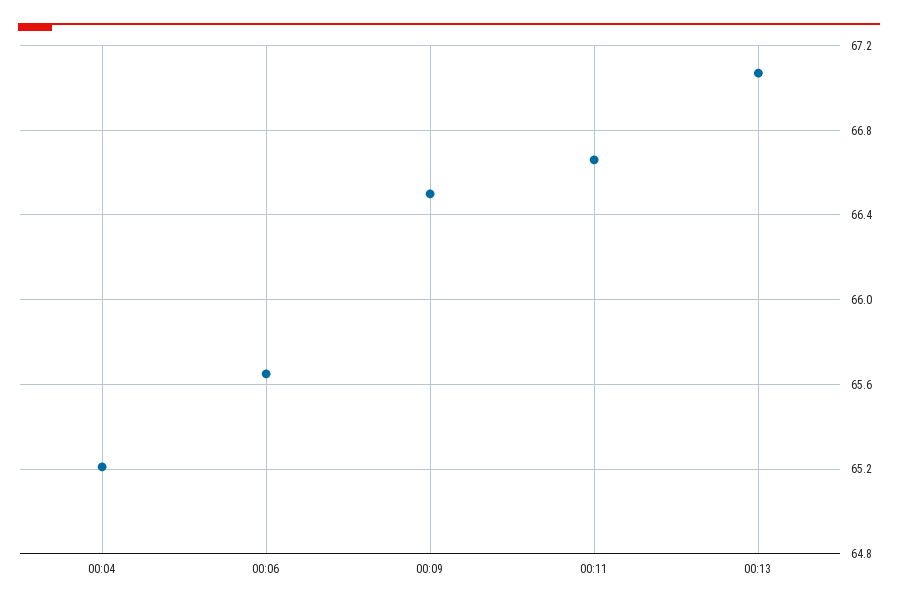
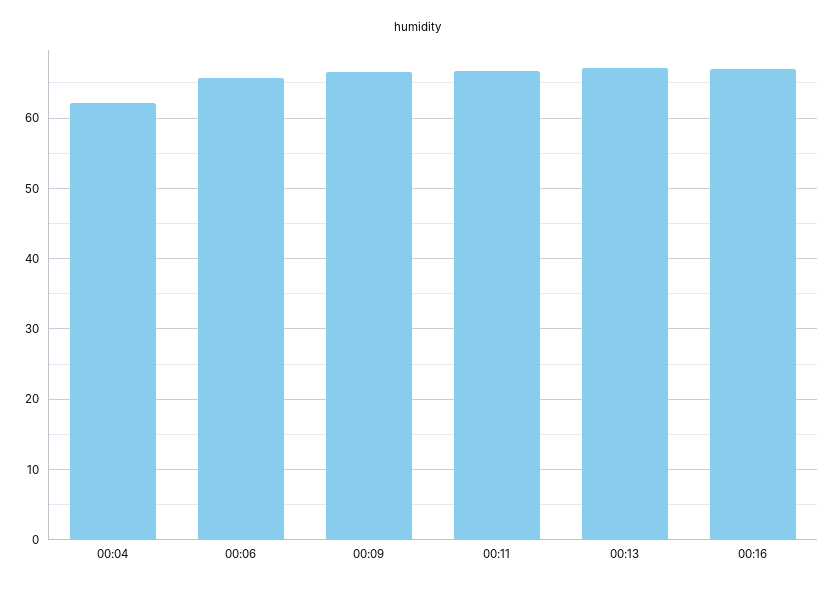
00:04: 65.2 -> 62
00:16: none -> 67

